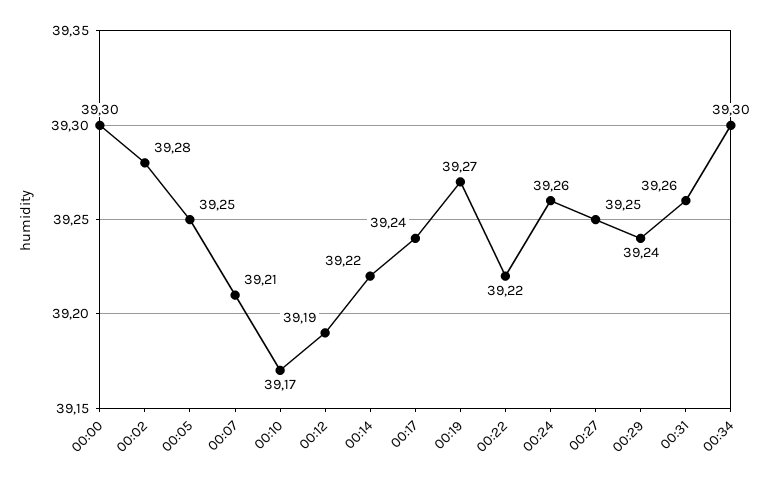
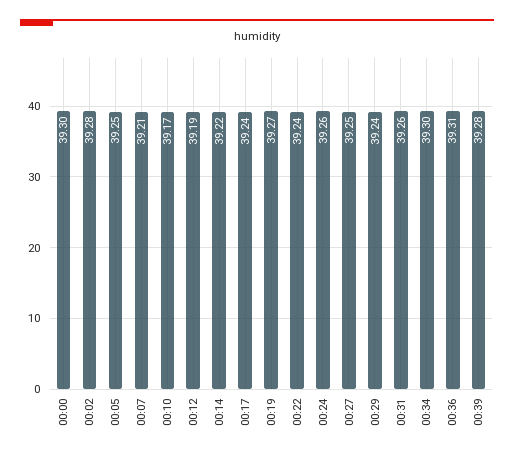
00:22: 39.22 -> 39.24
00:36: none -> 39.31
00:39: none -> 39.28

